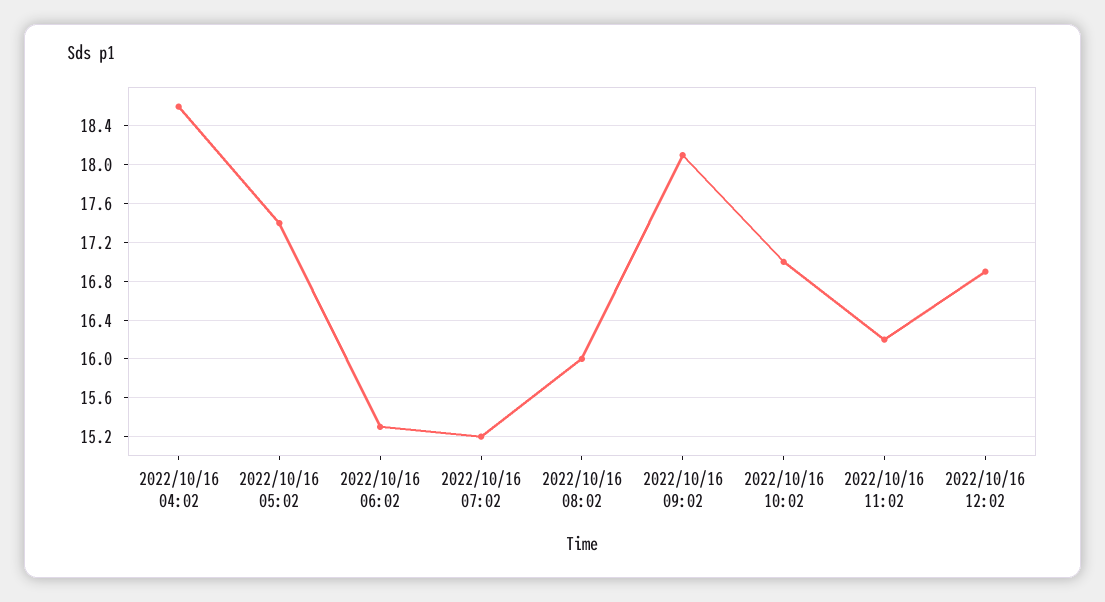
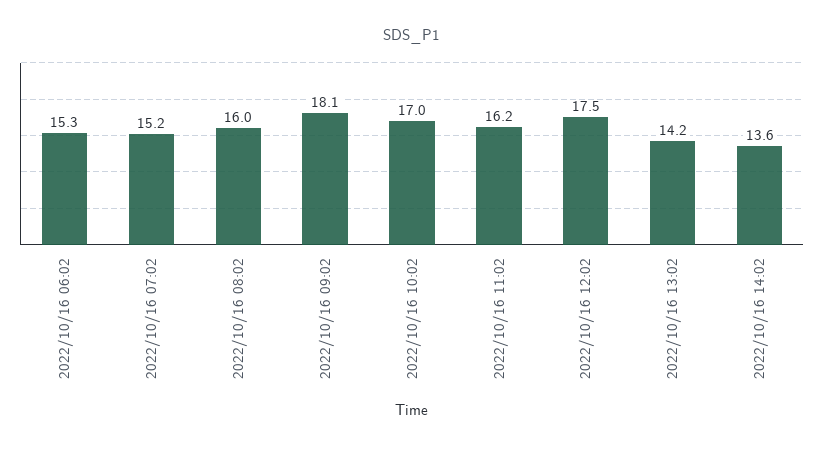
2022/10/16 04:02: 18.6 -> none
2022/10/16 05:02: 17.4 -> none
2022/10/16 12:02: 16.9 -> 17.5
2022/10/16 13:02: none -> 14.2
2022/10/16 14:02: none -> 13.6

